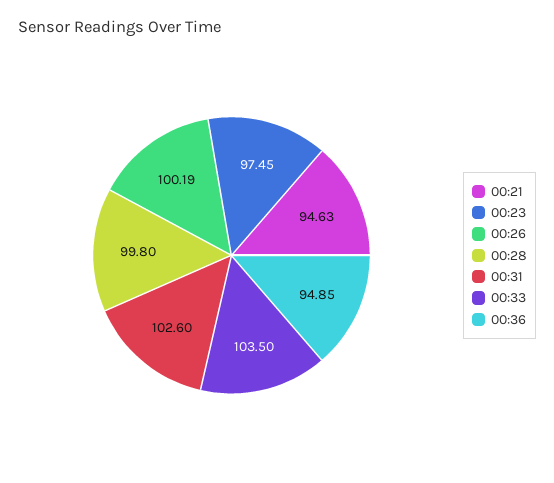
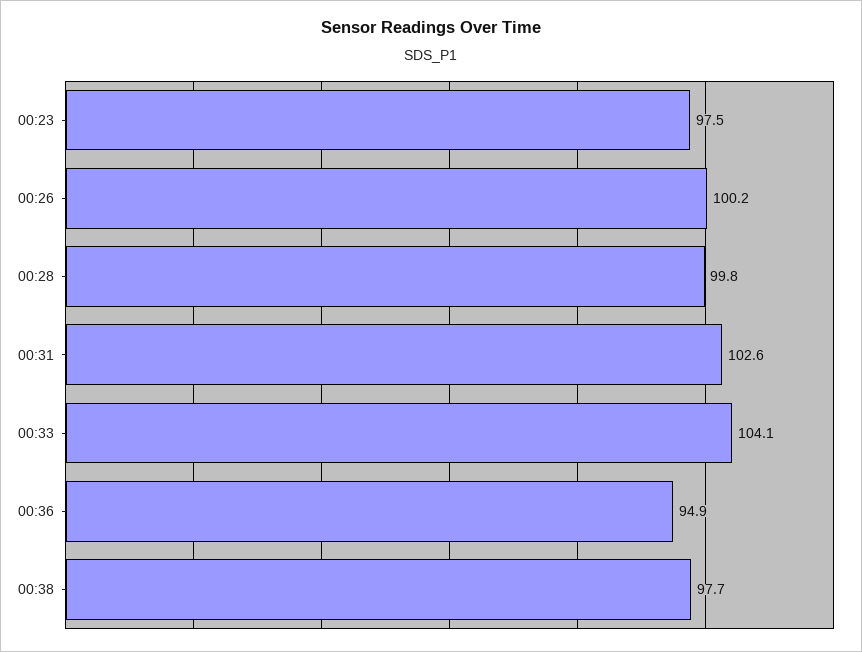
00:21: 94.63 -> none
00:33: 103.5 -> 104.1
00:38: none -> 97.7

